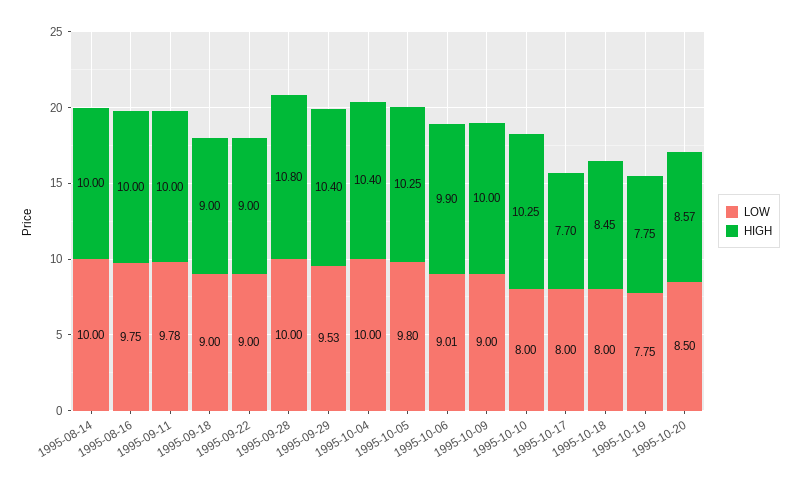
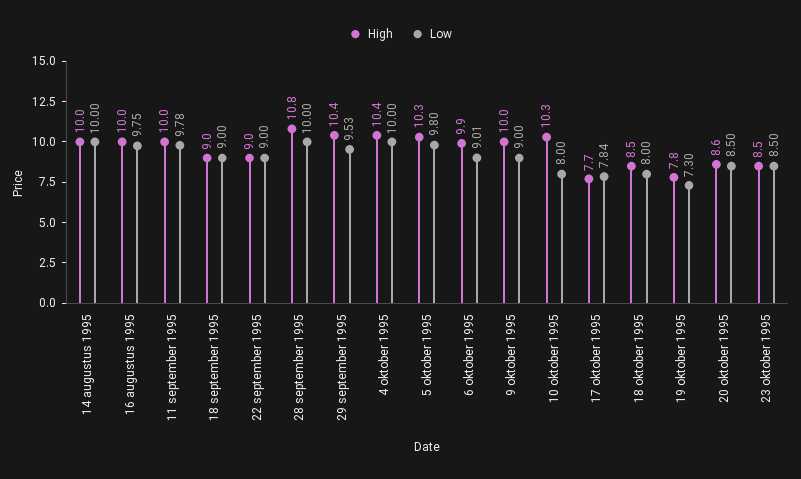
LOW, 1995-10-17: 8 -> 7.84
LOW, 1995-10-19: 7.75 -> 7.3
HIGH, 23 oktober 1995: none -> 8.5
LOW, 23 oktober 1995: none -> 8.5

